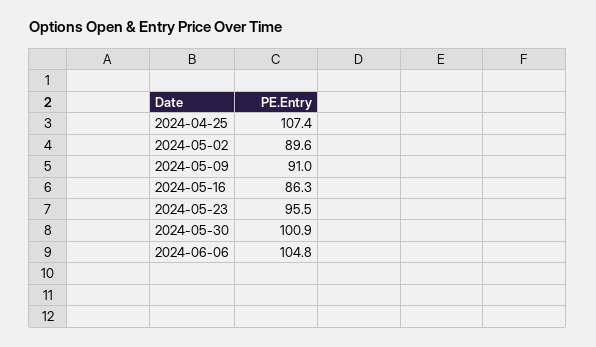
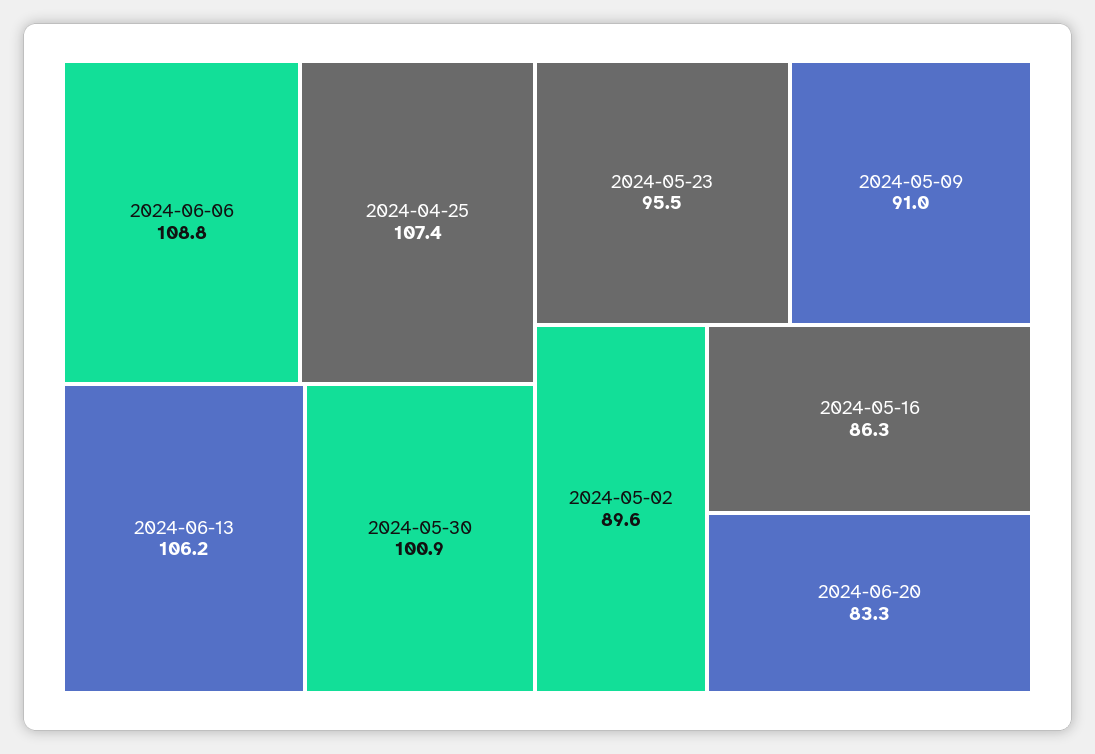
2024-06-06: 104.8 -> 108.8
2024-06-13: none -> 106.2
2024-06-20: none -> 83.3

